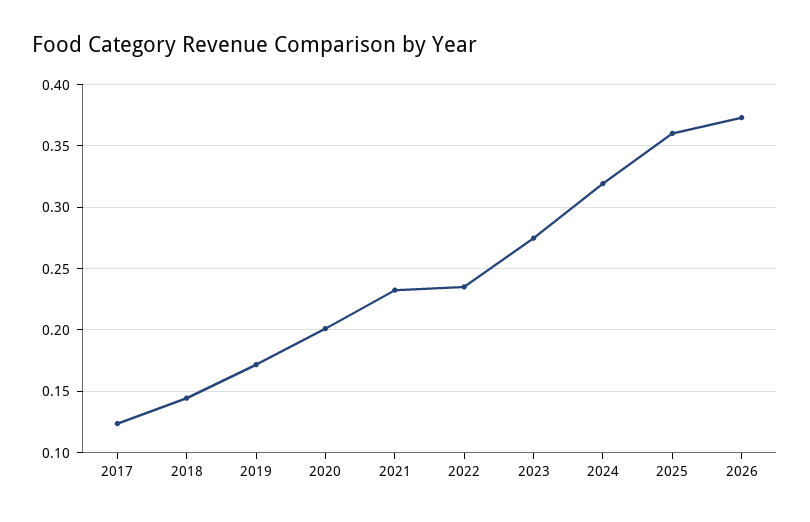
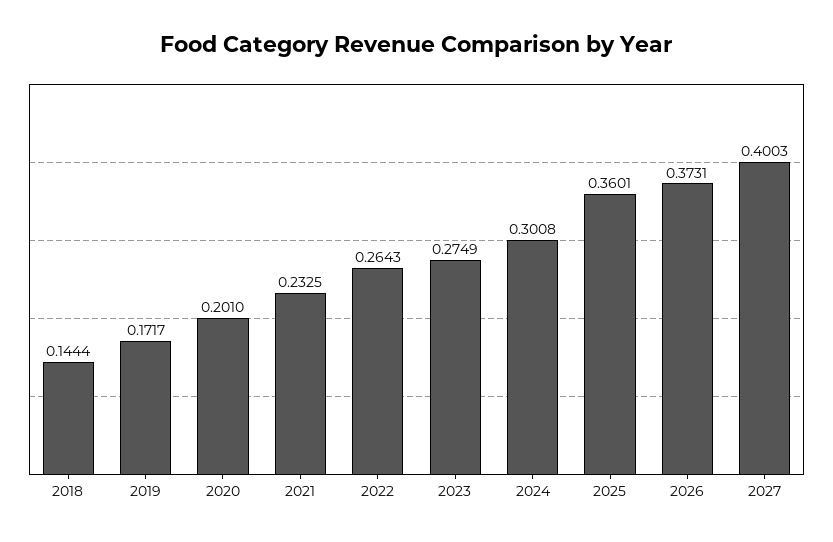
2017: 0.125 -> none
2022: 0.235 -> 0.2643
2024: 0.32 -> 0.3008
2027: none -> 0.4003

